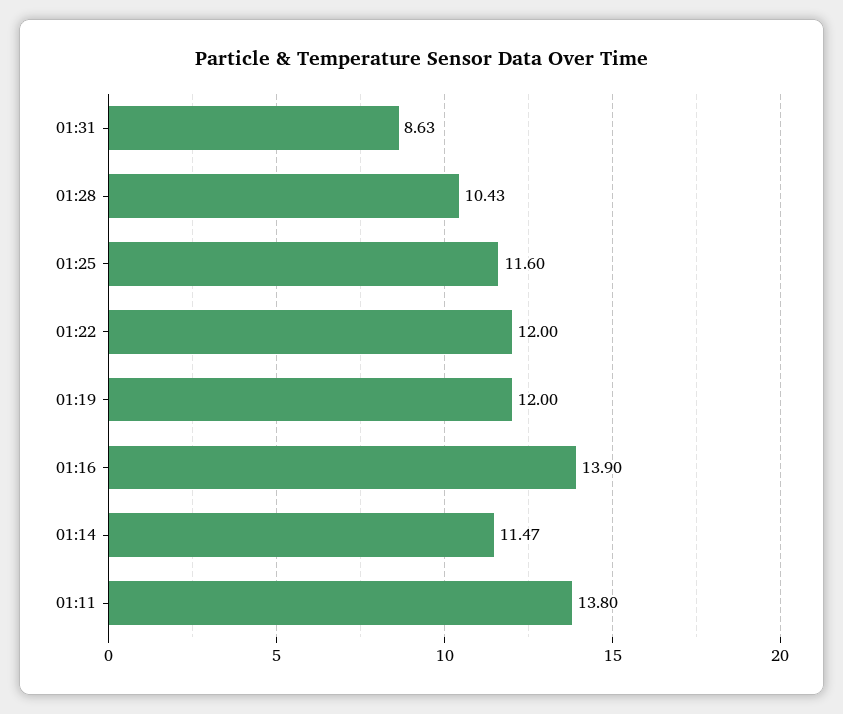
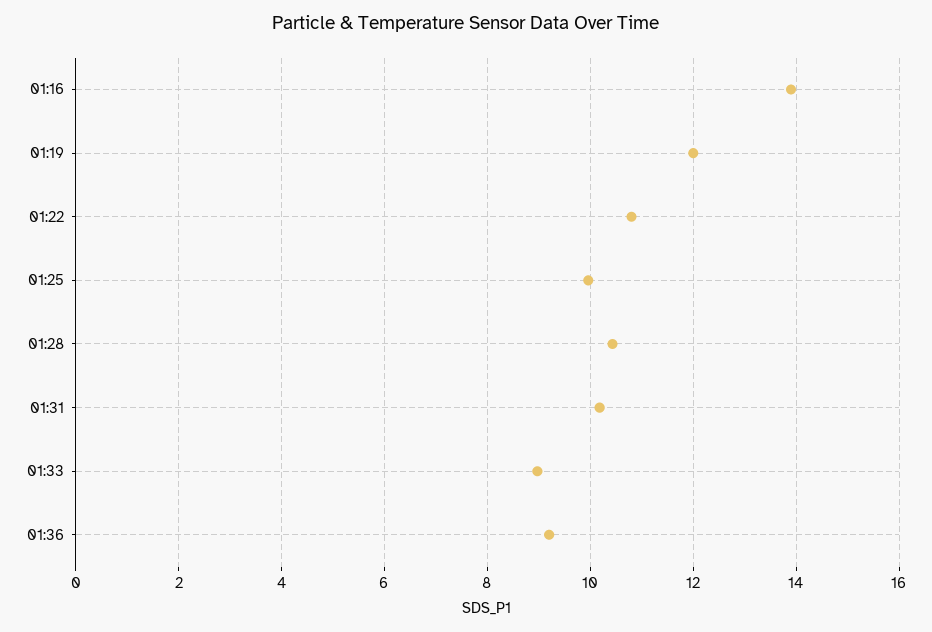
01:31: 8.63 -> 10.2
01:25: 11.6 -> 10
01:22: 12 -> 10.8
01:14: 11.47 -> none
01:11: 13.8 -> none
01:33: none -> 9
01:36: none -> 9.2

